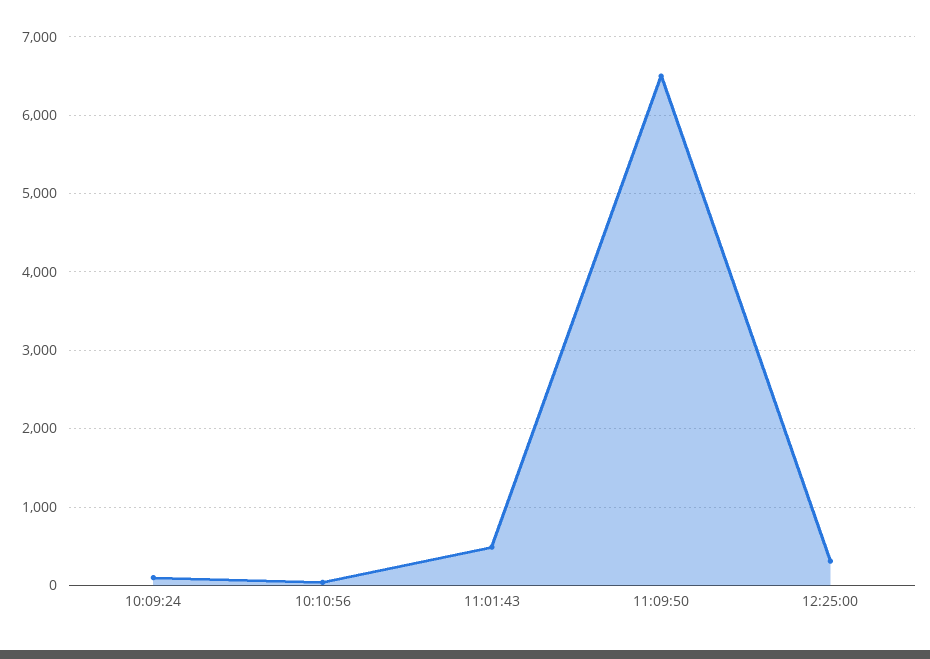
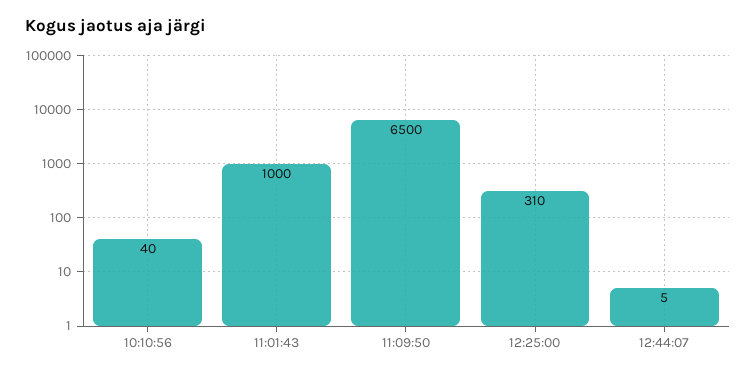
10:09:24: 100 -> none
11:01:43: 500 -> 1000
12:44:07: none -> 5

